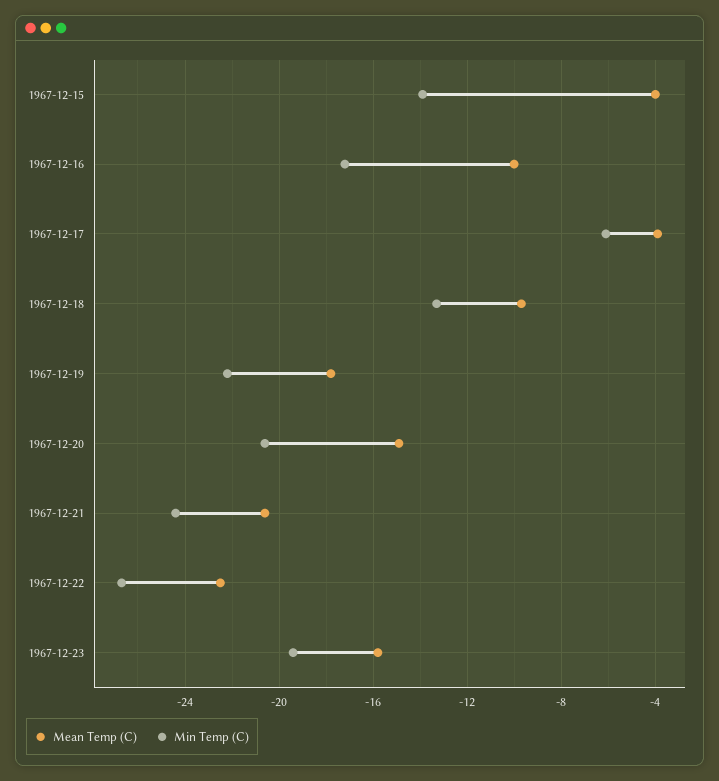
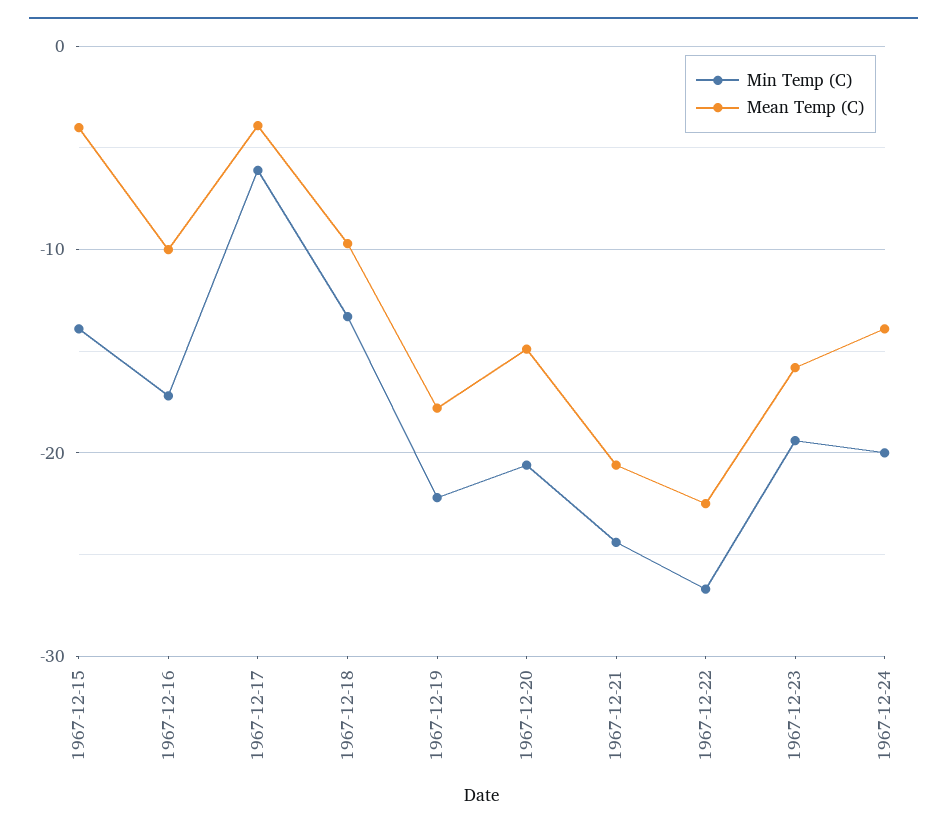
Min Temp (C), 1967-12-24: none -> -20
Mean Temp (C), 1967-12-24: none -> -14

